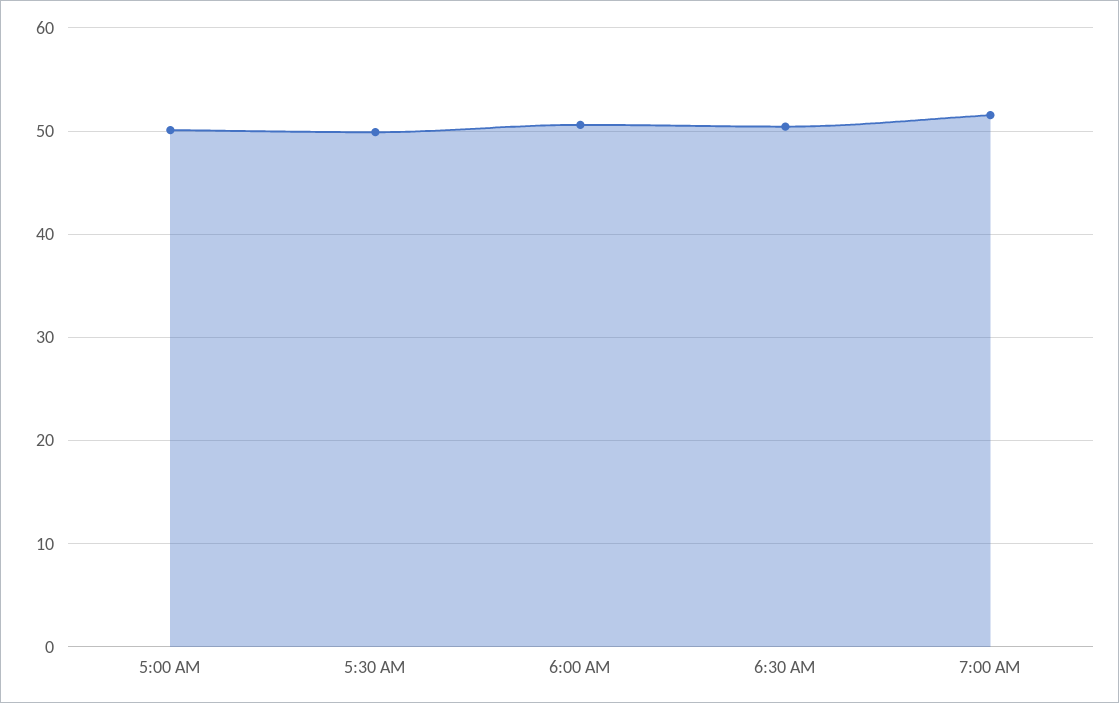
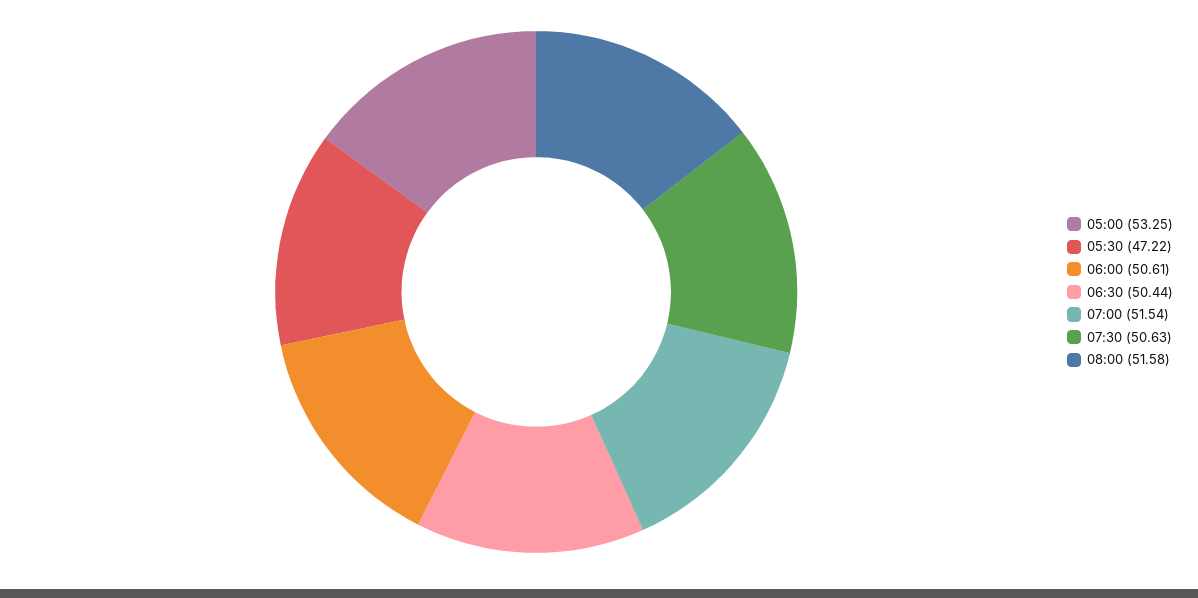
5:00 AM: 50 -> 53.25
5:30 AM: 50 -> 47.22
07:30: none -> 50.63
08:00: none -> 51.58

